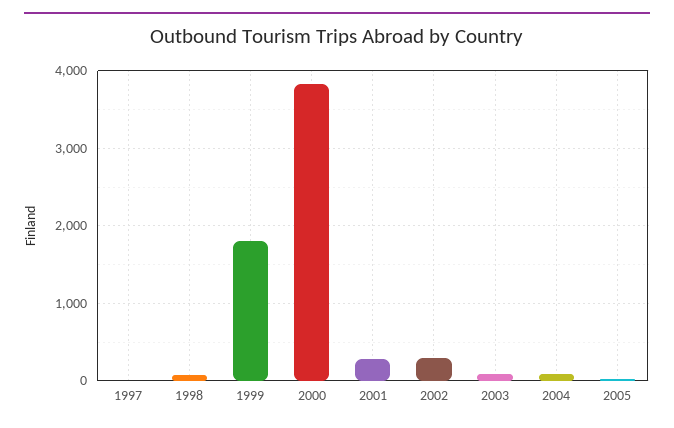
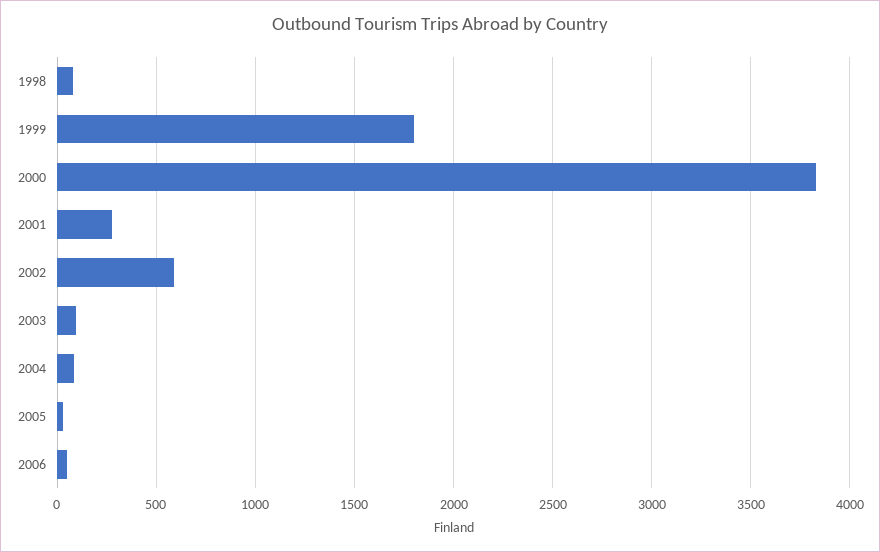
1997: 0 -> none
2002: 300 -> 600
2006: none -> 50

